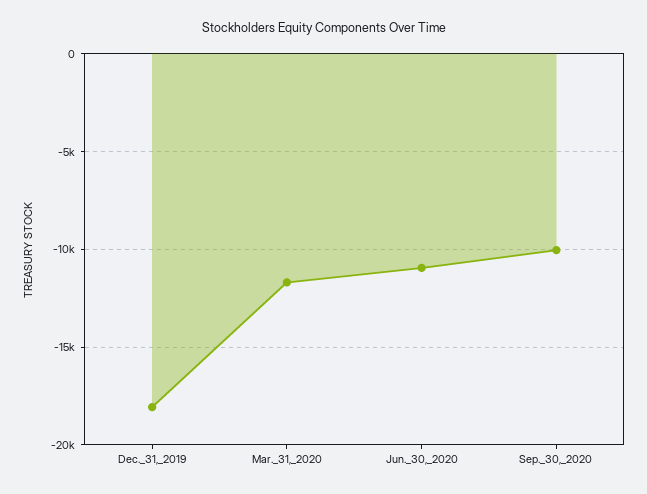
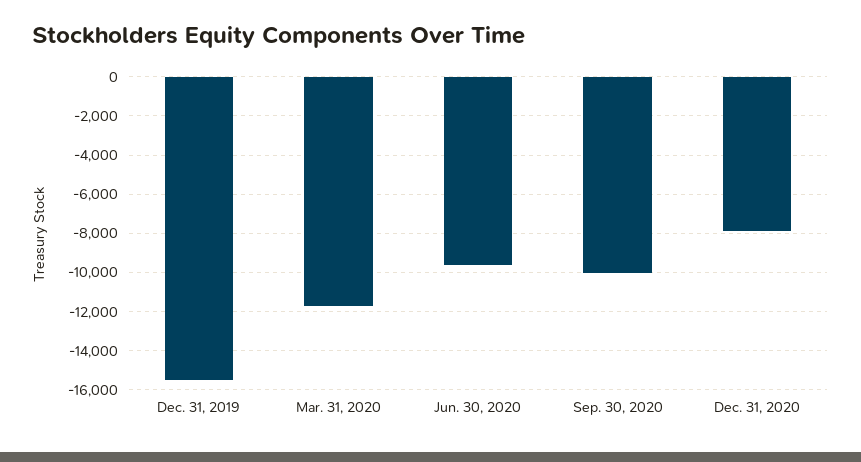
Dec._31,_2019: -18000 -> -15500
Jun._30,_2020: -11000 -> -9500
Dec. 31, 2020: none -> -8000

